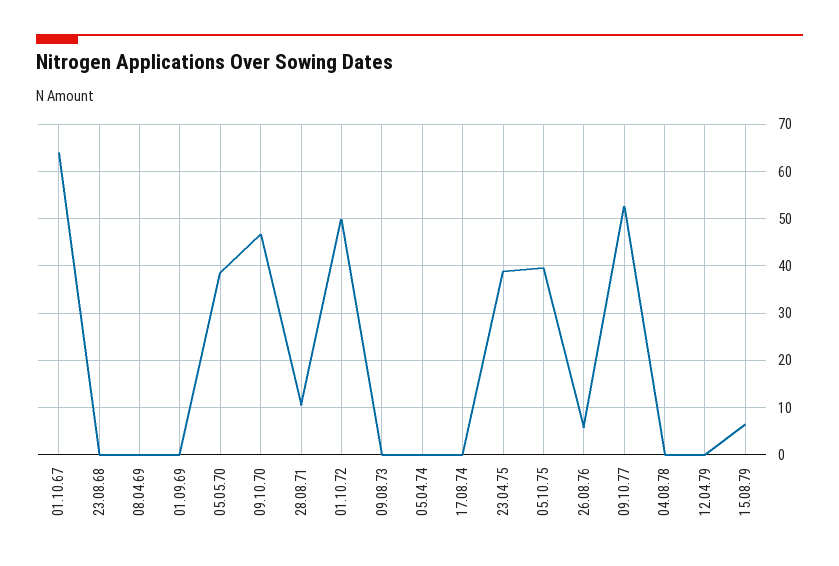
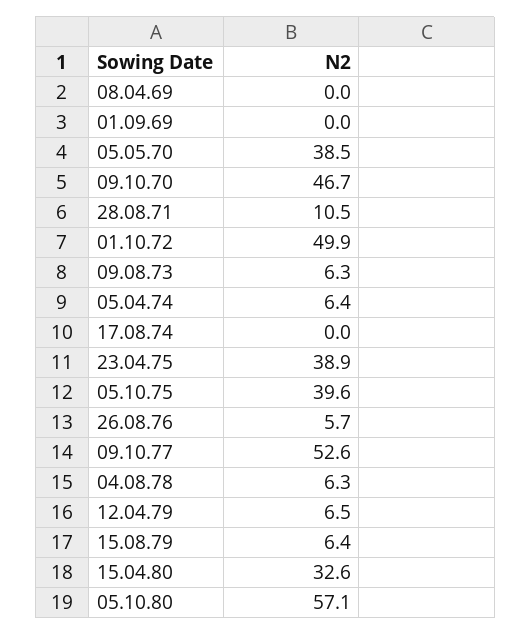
01.10.67: 64 -> none
23.08.68: 0 -> none
09.08.73: 0 -> 6.3
05.04.74: 0 -> 6.4
04.08.78: 0 -> 6.3
12.04.79: 0 -> 6.5
15.04.80: none -> 32.6
05.10.80: none -> 57.1

